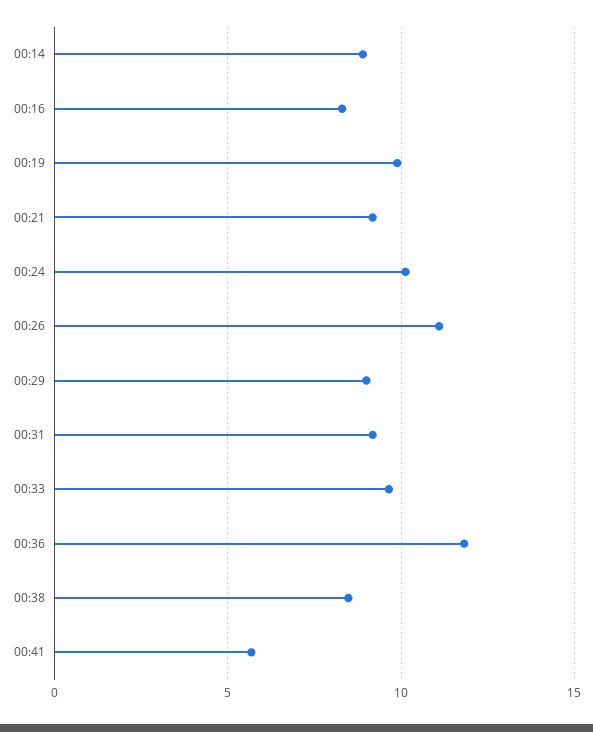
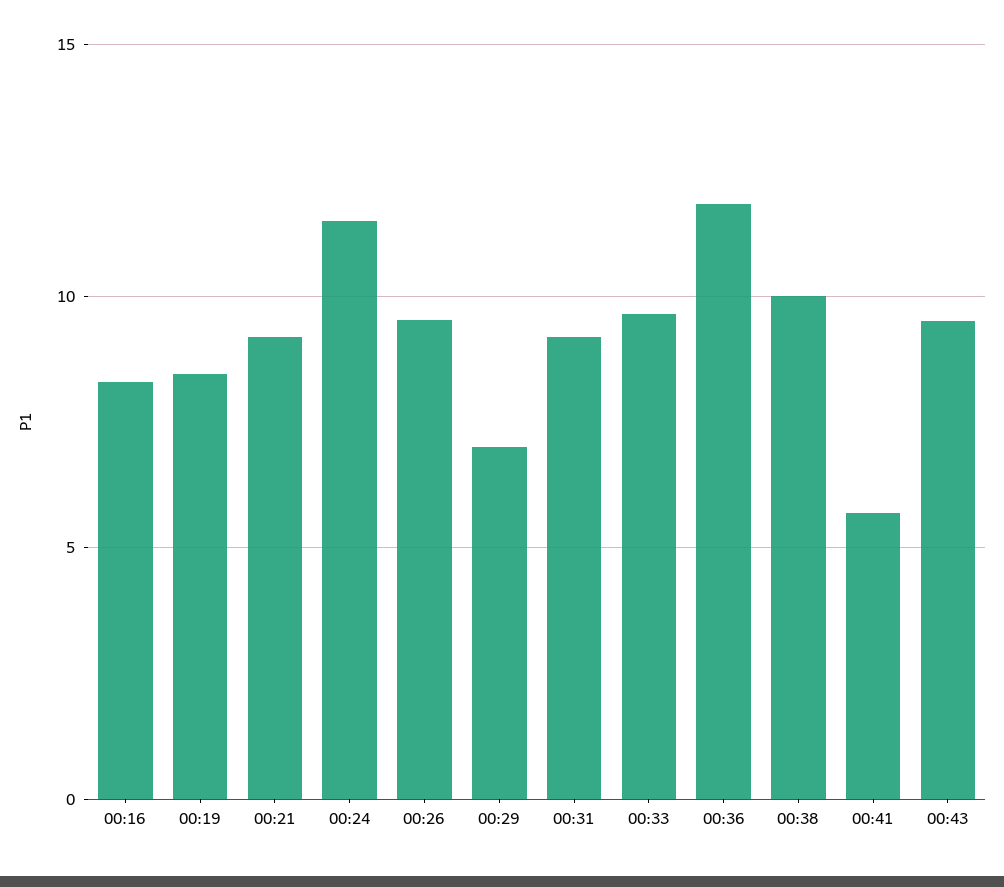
00:14: 9 -> none
00:19: 10 -> 8.5
00:24: 10 -> 11.5
00:26: 11 -> 9.5
00:29: 9 -> 7
00:38: 8.5 -> 10
00:43: none -> 9.5

